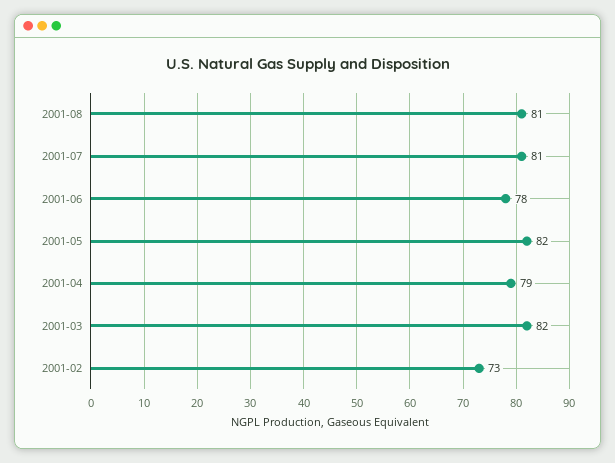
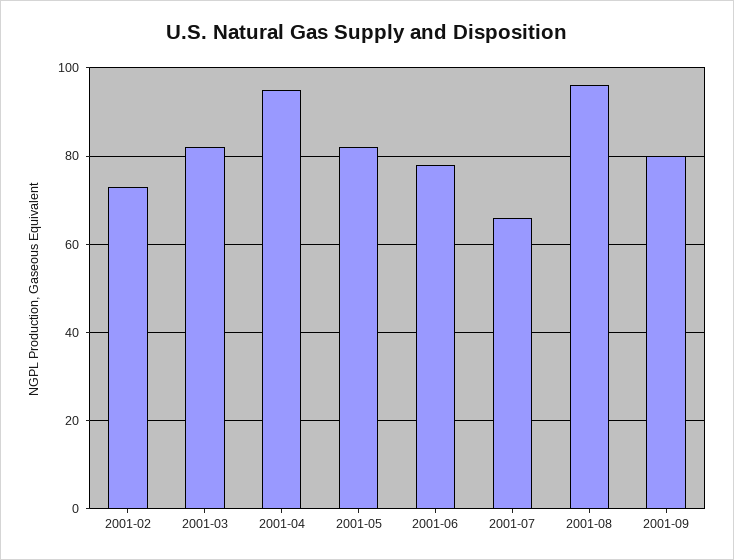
2001-08: 81 -> 95
2001-07: 81 -> 65
2001-04: 79 -> 95
2001-09: none -> 80

